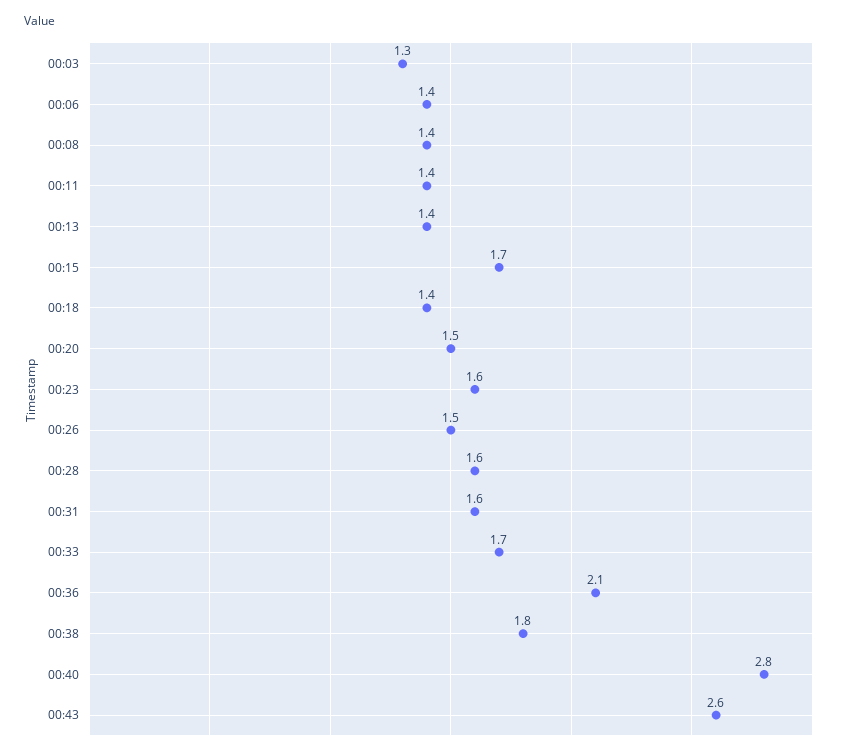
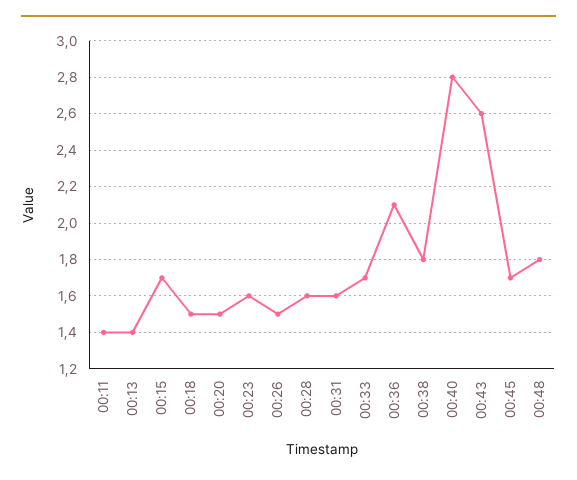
00:03: 1.3 -> none
00:06: 1.4 -> none
00:08: 1.4 -> none
00:18: 1.4 -> 1.5
00:45: none -> 1.7
00:48: none -> 1.8

